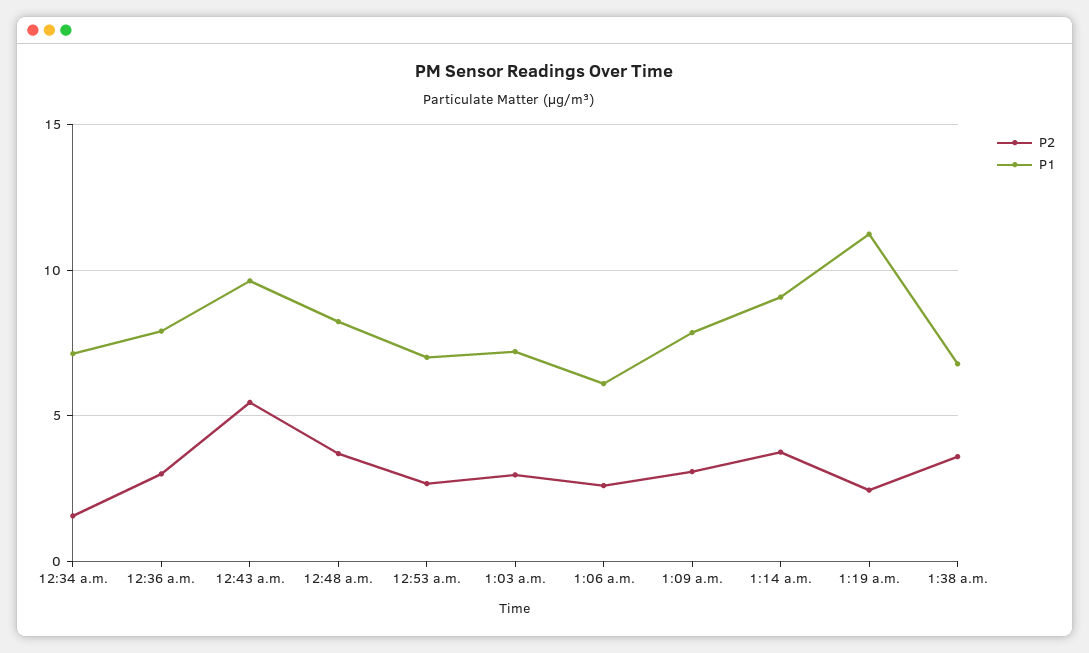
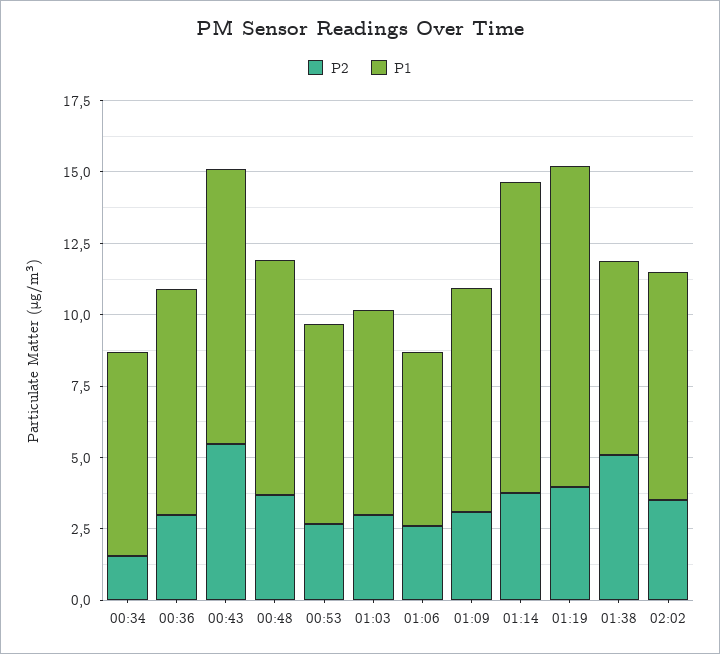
P1, 1:14 a.m.: 9 -> 11
P2, 1:19 a.m.: 2.5 -> 4
P2, 1:38 a.m.: 3.5 -> 5
P2, 02:02: none -> 3.5
P1, 02:02: none -> 8

